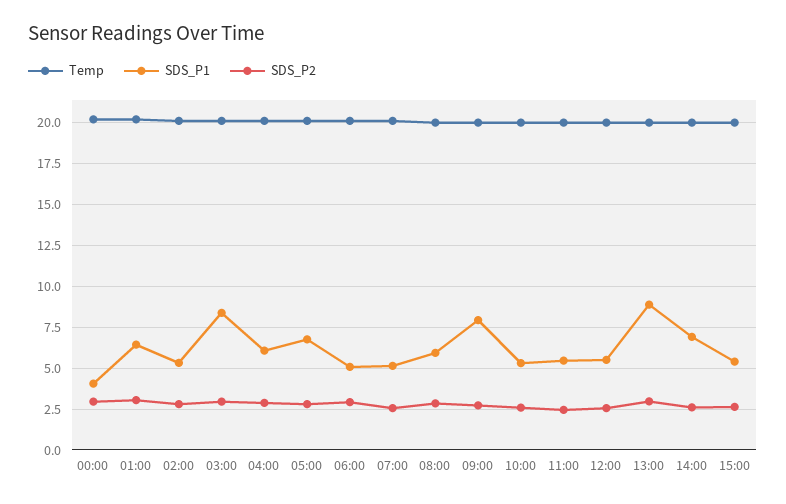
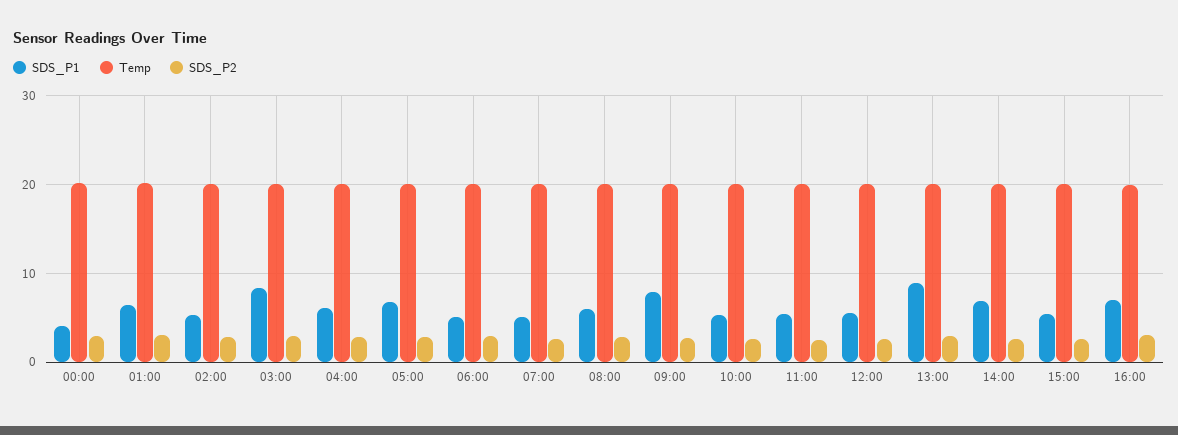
SDS_P1, 16:00: none -> 7
Temp, 16:00: none -> 20
SDS_P2, 16:00: none -> 3

